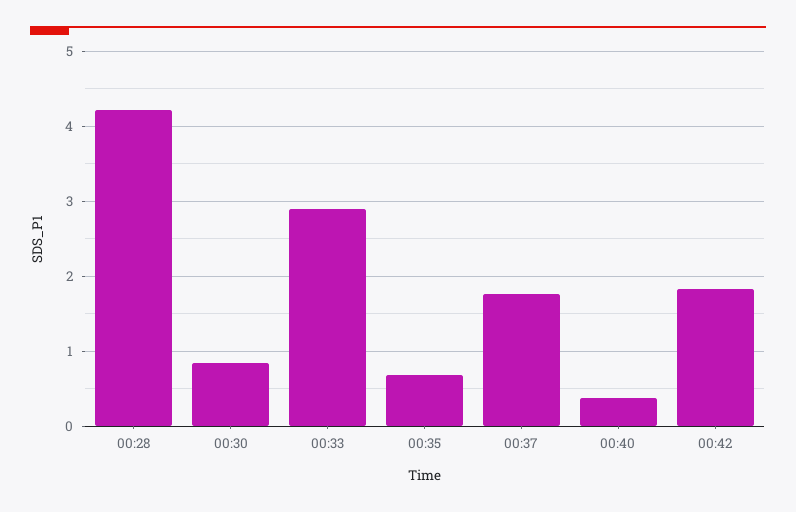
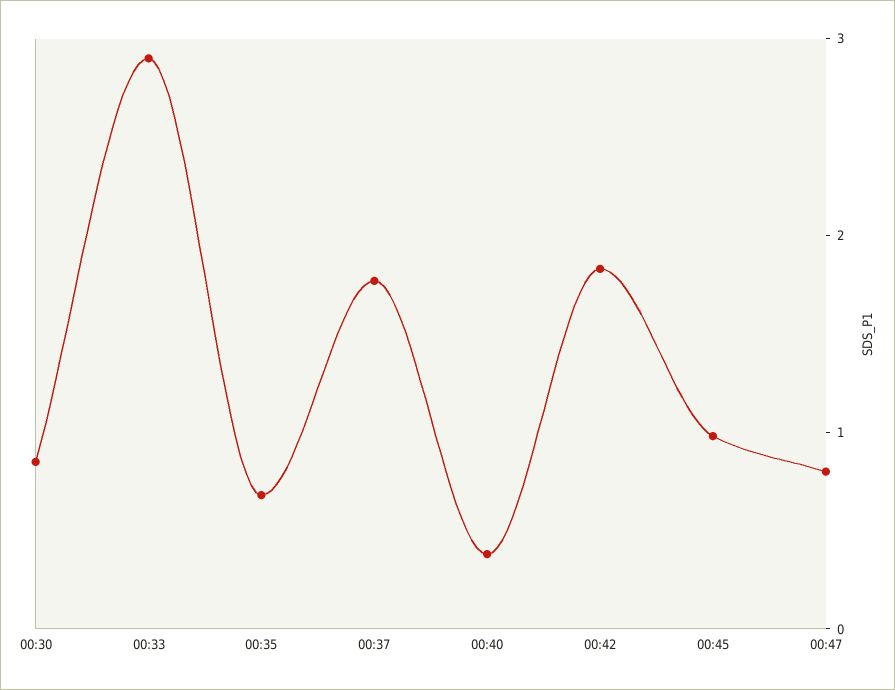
00:28: 4.2 -> none
00:45: none -> 1
00:47: none -> 0.8

